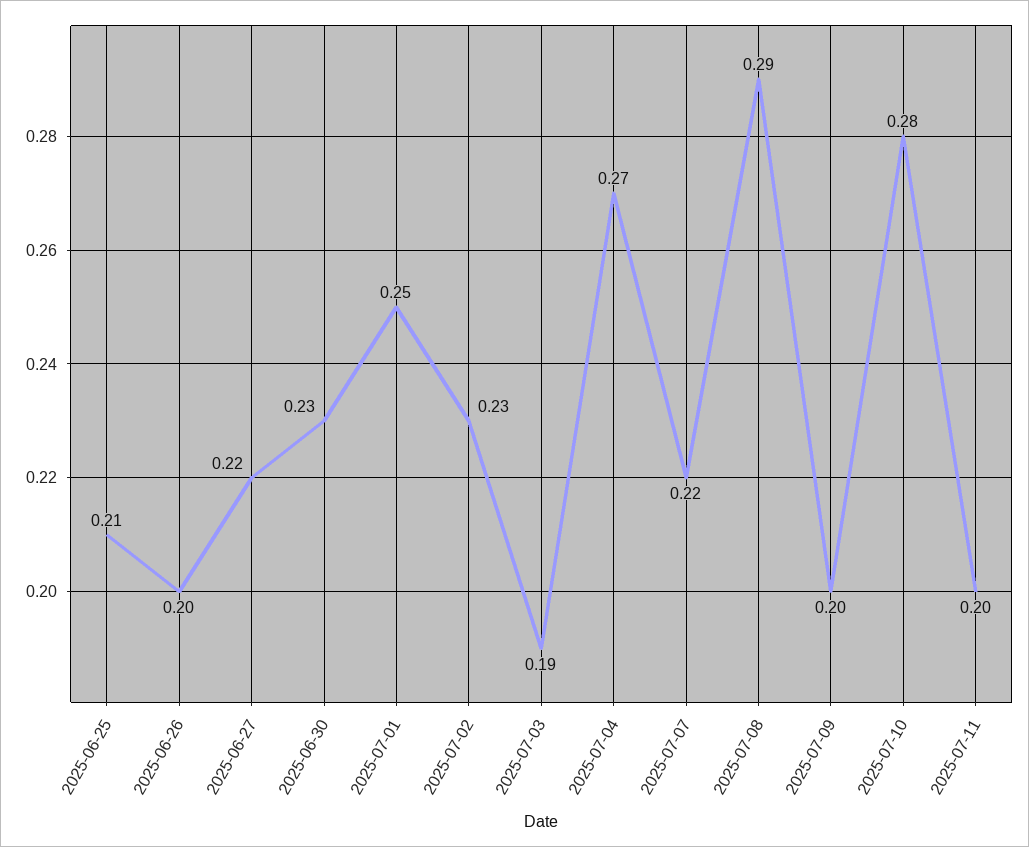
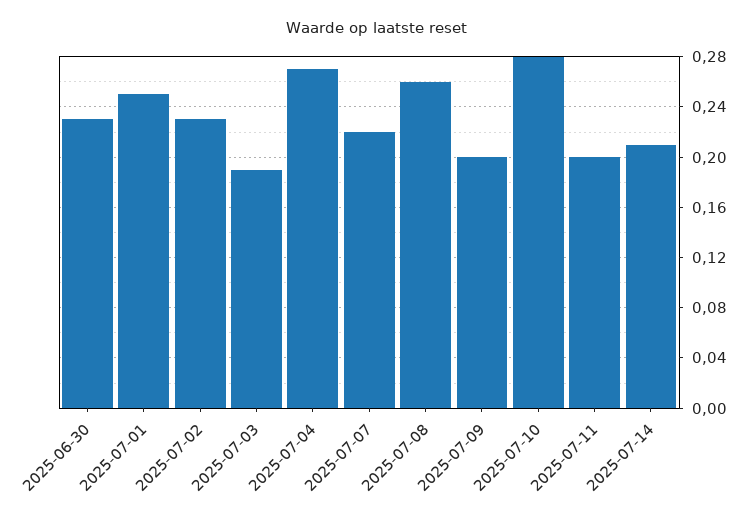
2025-06-25: 0.21 -> none
2025-06-26: 0.2 -> none
2025-06-27: 0.22 -> none
2025-07-08: 0.29 -> 0.26
2025-07-14: none -> 0.21

